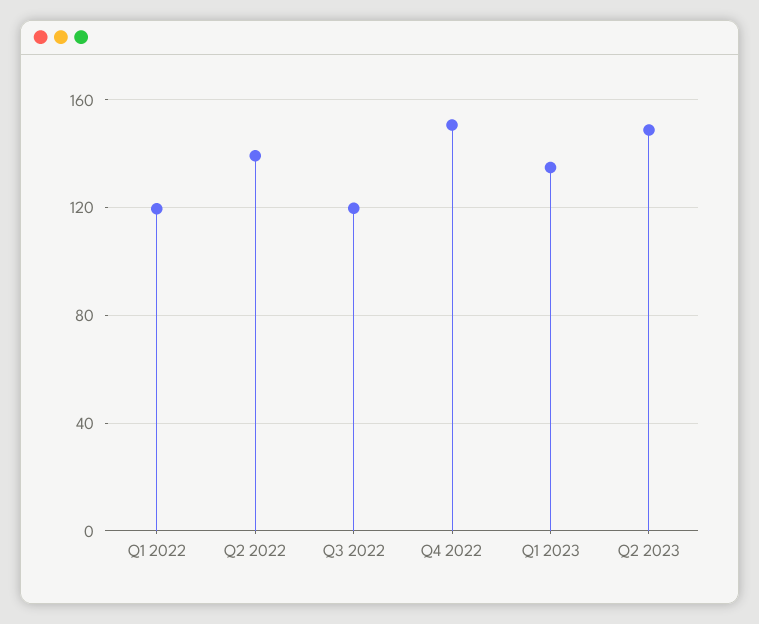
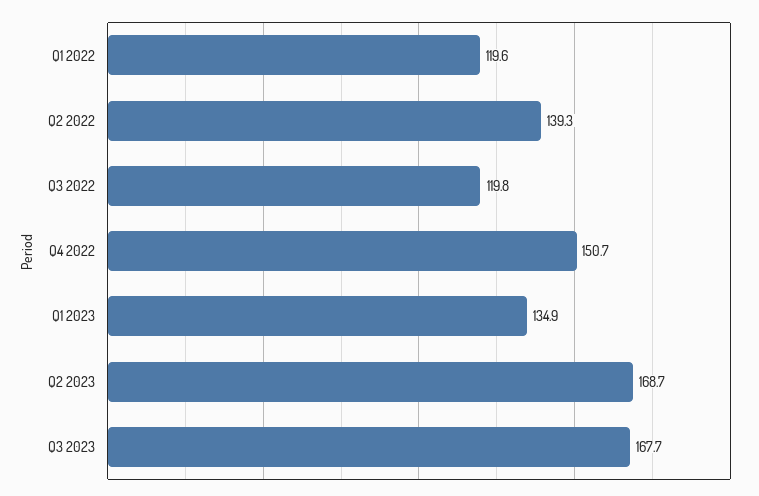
Q2 2023: 150 -> 168.7
Q3 2023: none -> 167.7

